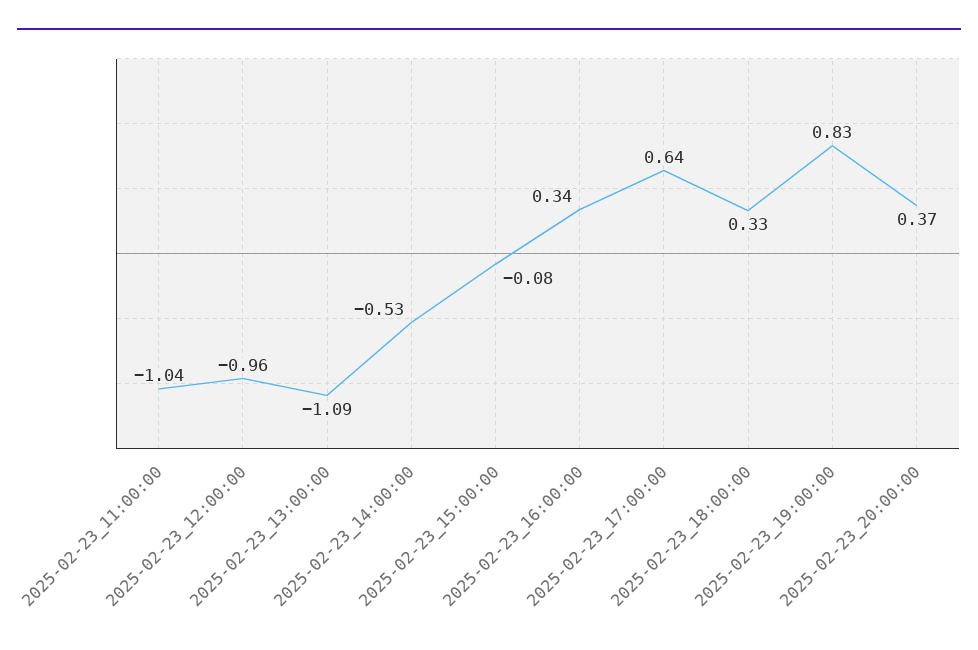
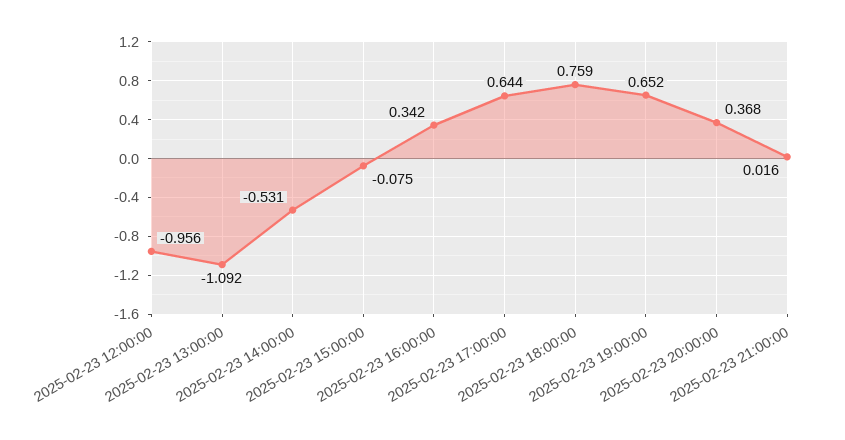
2025-02-23_11:00:00: -1.04 -> none
2025-02-23_18:00:00: 0.33 -> 0.759
2025-02-23_19:00:00: 0.83 -> 0.652
2025-02-23 21:00:00: none -> 0.016

